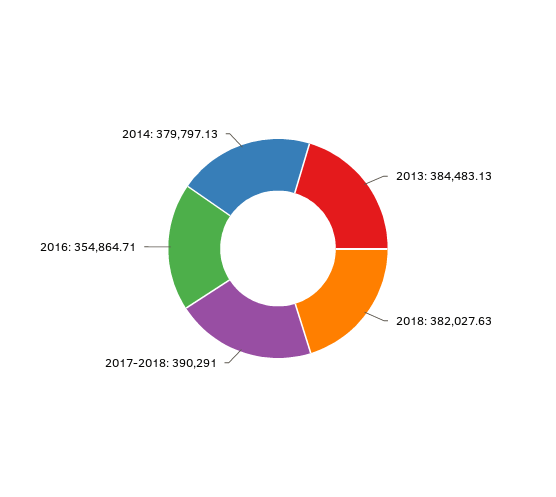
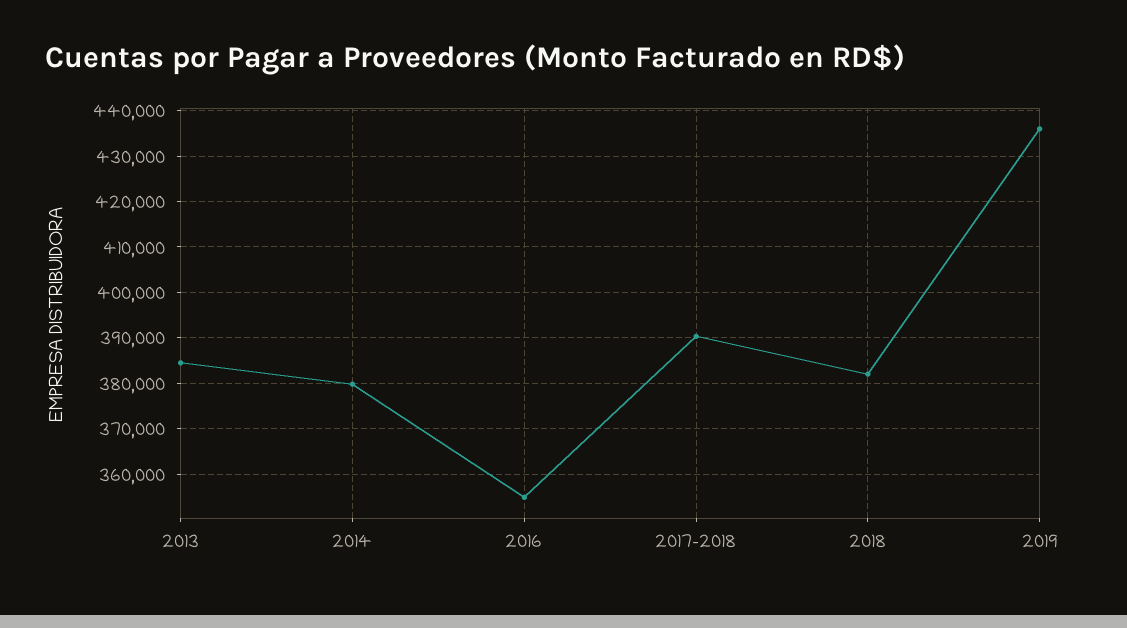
2019: none -> 436000

